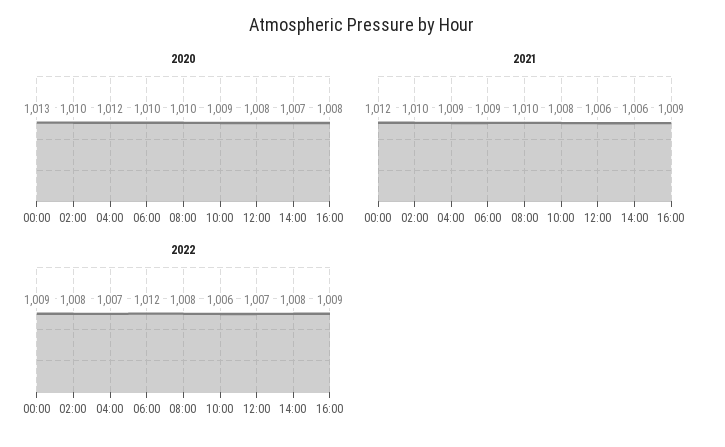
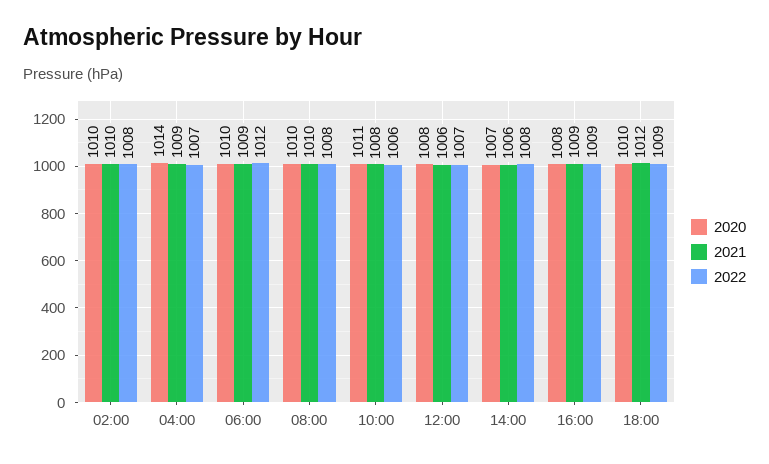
2020, 00:00: 1013 -> none
2020, 04:00: 1012 -> 1014
2020, 10:00: 1009 -> 1011
2021, 00:00: 1012 -> none
2022, 00:00: 1009 -> none
2020, 18:00: none -> 1010
2021, 18:00: none -> 1012
2022, 18:00: none -> 1009

